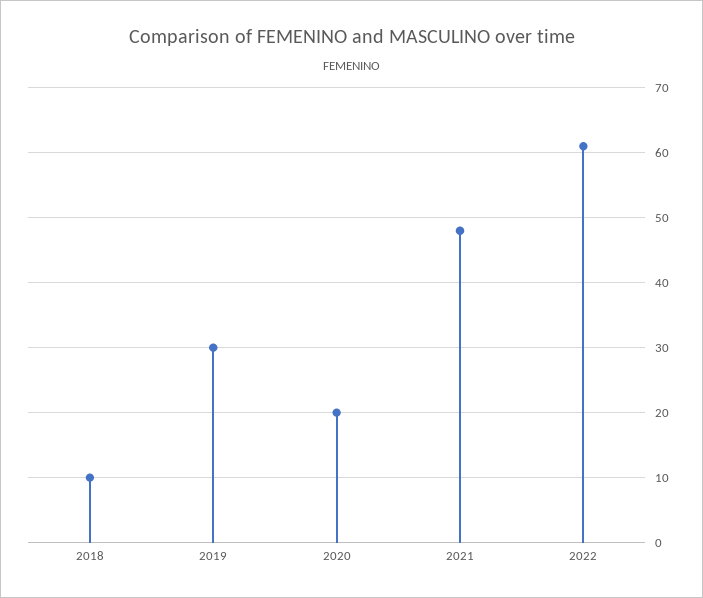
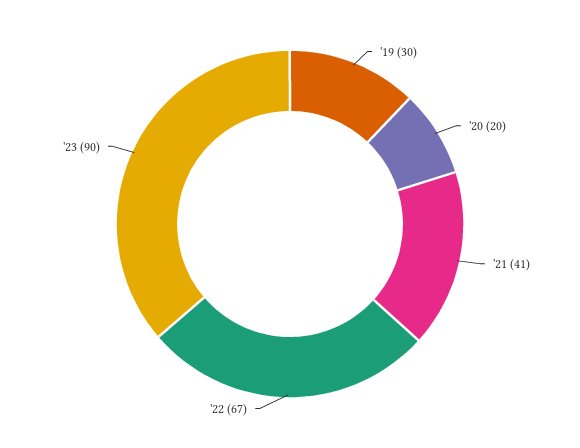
2018: 10 -> none
2021: 48 -> 41
2022: 61 -> 67
'23: none -> 90

